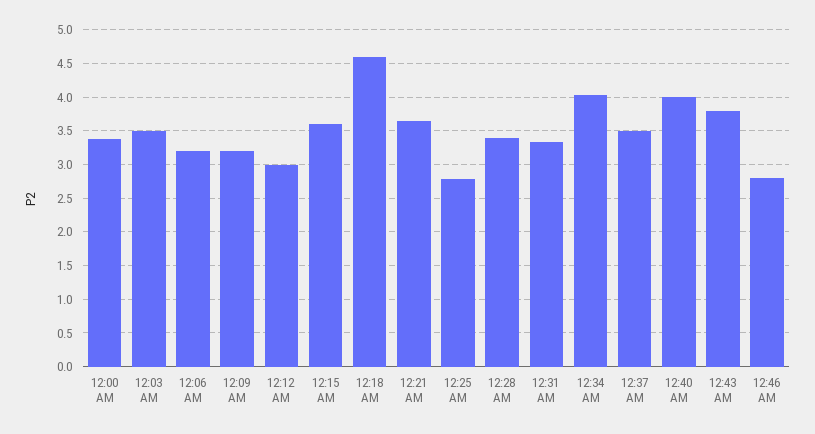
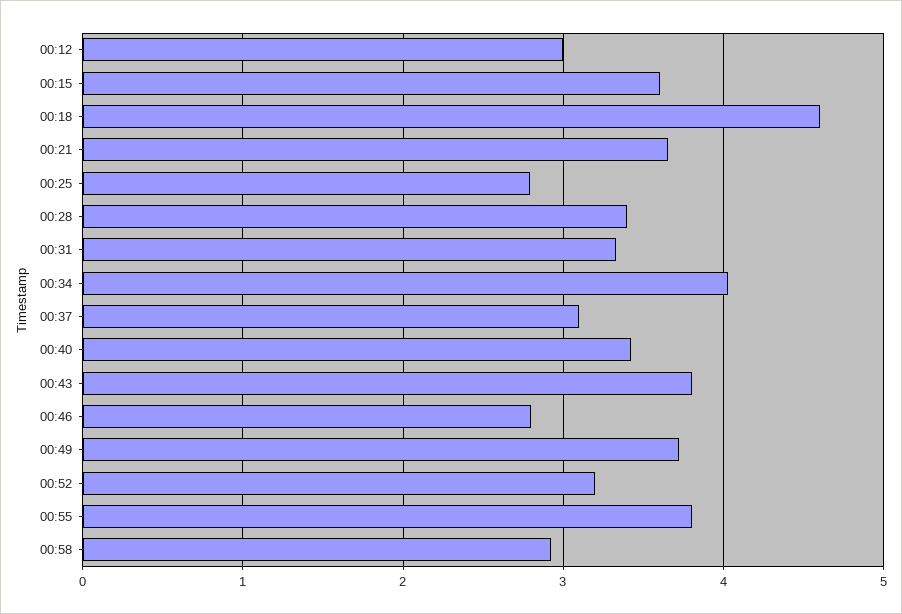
12:00 AM: 3.4 -> none
12:03 AM: 3.5 -> none
12:06 AM: 3.2 -> none
12:09 AM: 3.2 -> none
12:37 AM: 3.5 -> 3.1
12:40 AM: 4 -> 3.4
00:49: none -> 3.7
00:52: none -> 3.2
00:55: none -> 3.8
00:58: none -> 2.9

